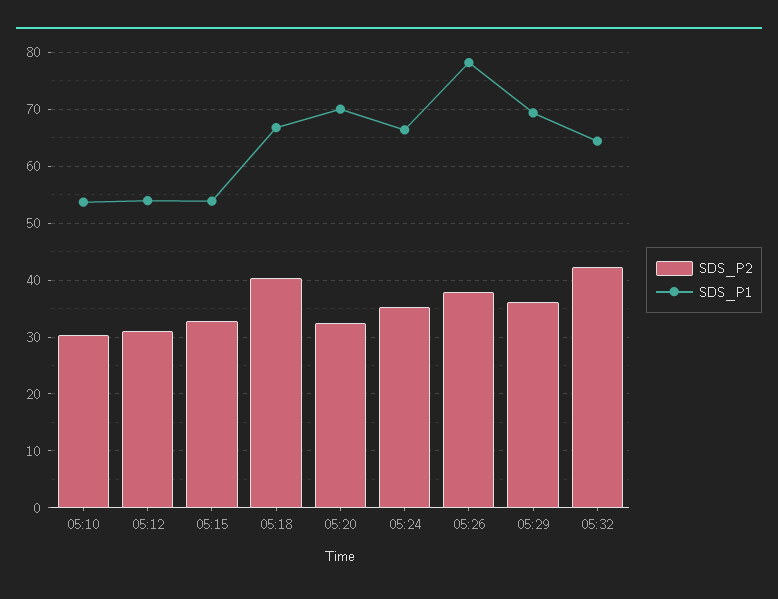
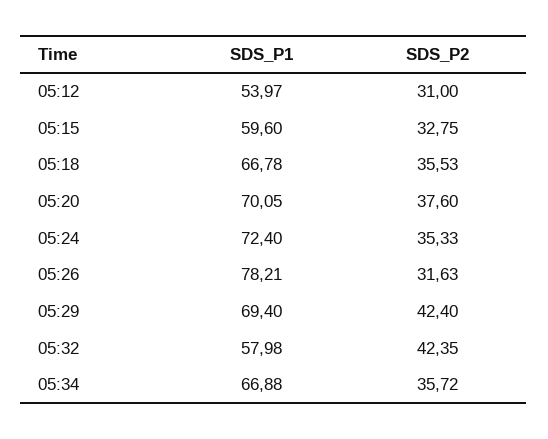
SDS_P2, 05:10: 30 -> none
SDS_P1, 05:10: 54 -> none
SDS_P1, 05:15: 54 -> 59.6
SDS_P2, 05:18: 40 -> 35.53
SDS_P2, 05:20: 32 -> 37.6
SDS_P1, 05:24: 66 -> 72.4
SDS_P2, 05:26: 38 -> 31.63
SDS_P2, 05:29: 36 -> 42.4
SDS_P1, 05:32: 64 -> 57.98
SDS_P1, 05:34: none -> 66.88
SDS_P2, 05:34: none -> 35.72

